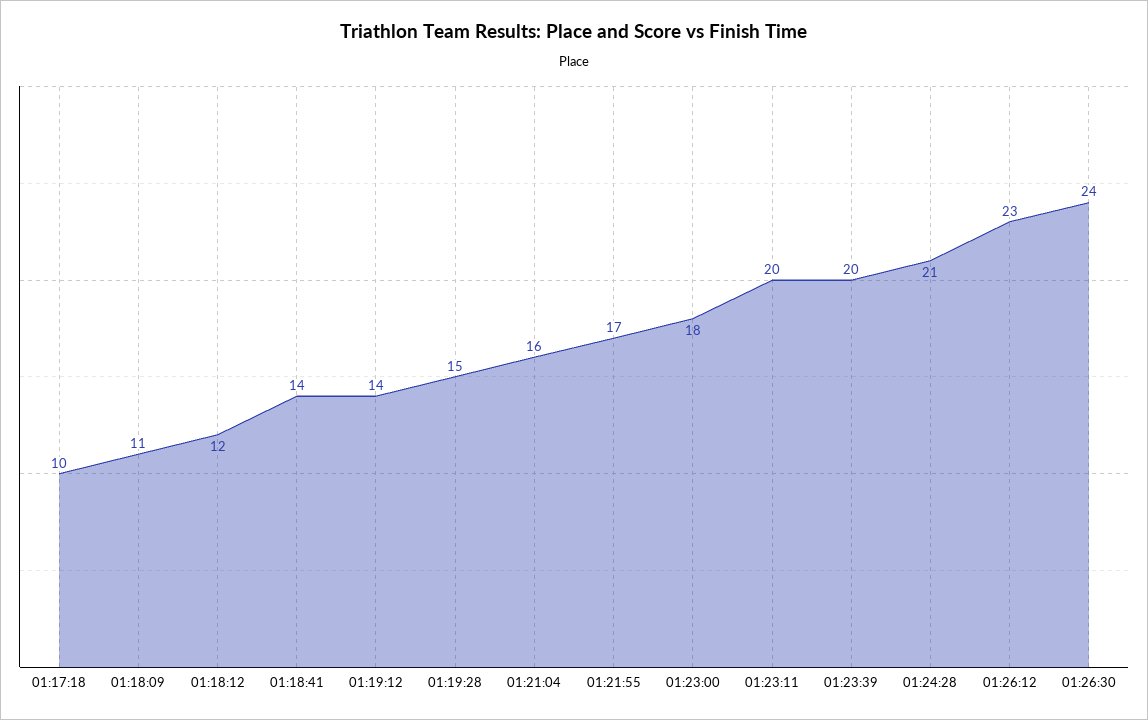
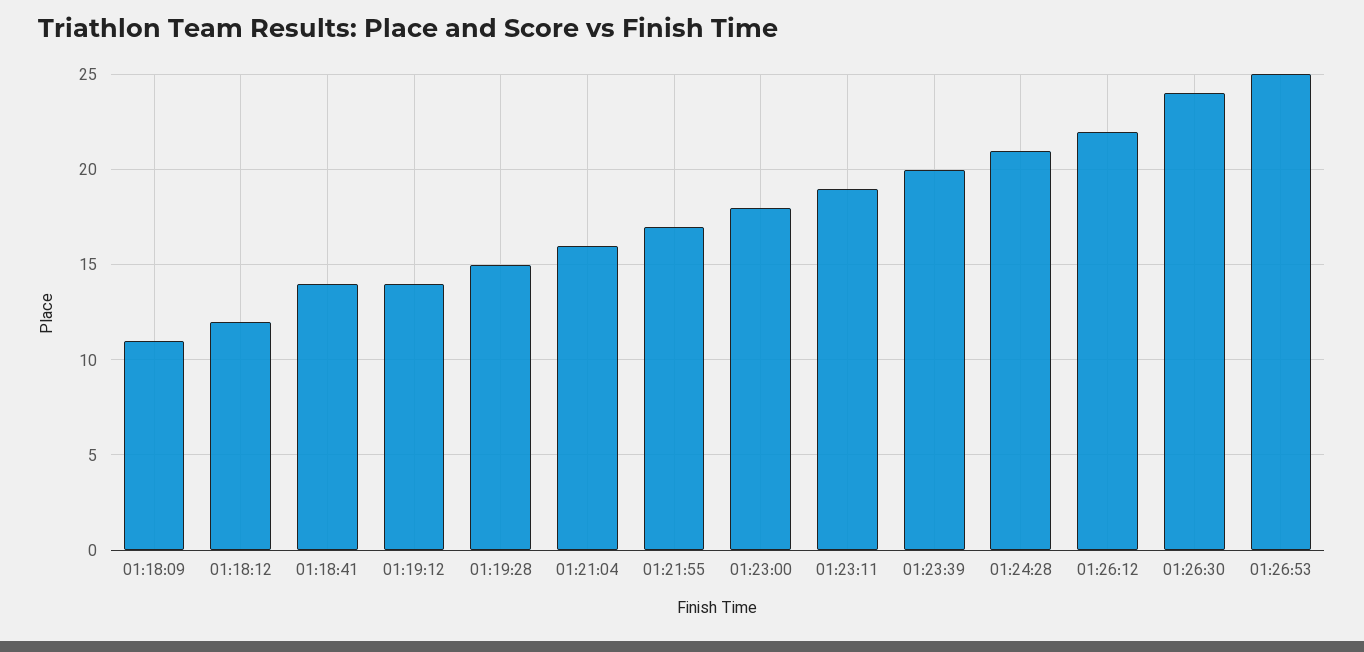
01:17:18: 10 -> none
01:23:11: 20 -> 19
01:26:12: 23 -> 22
01:26:53: none -> 25

